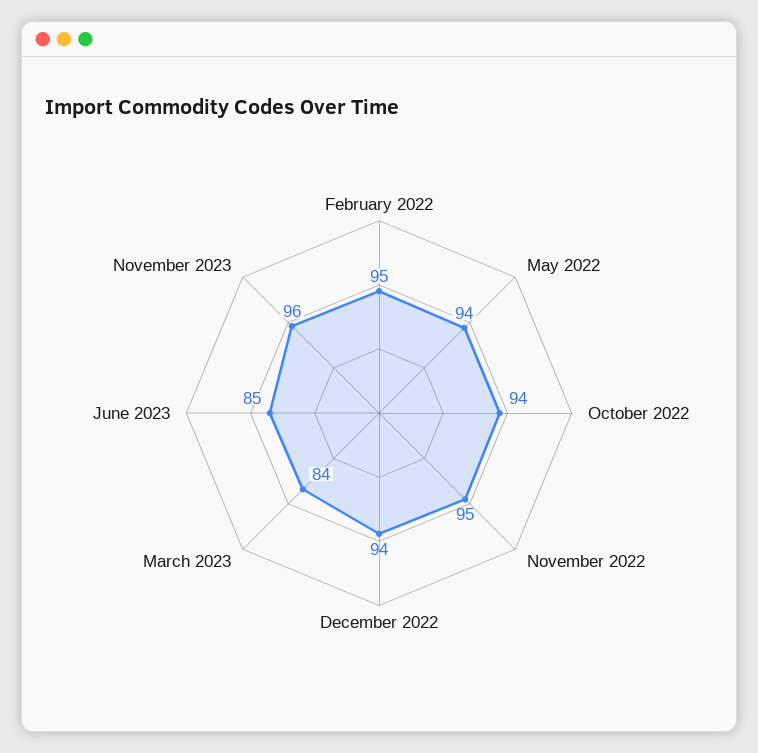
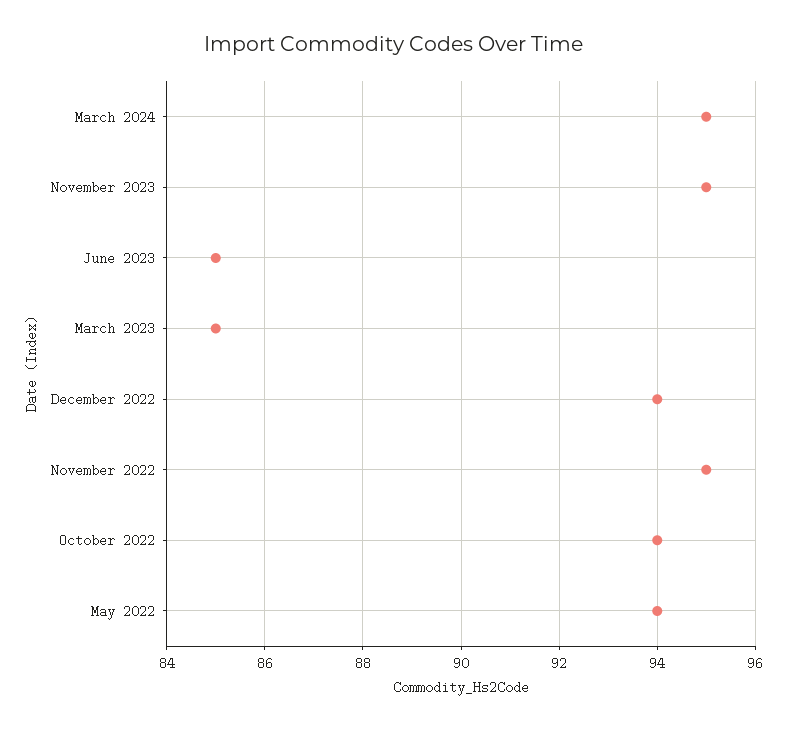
February 2022: 95 -> none
March 2023: 84 -> 85
November 2023: 96 -> 95
March 2024: none -> 95

